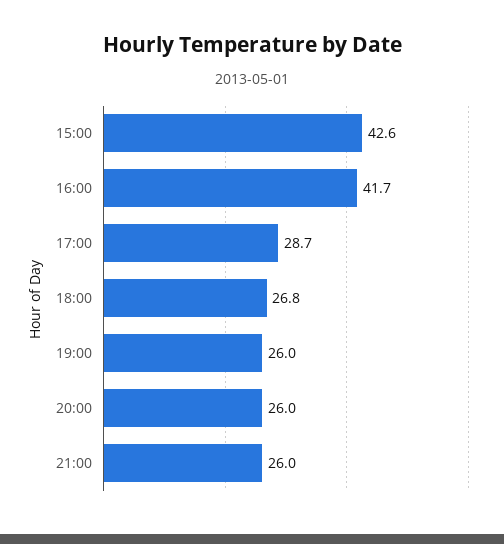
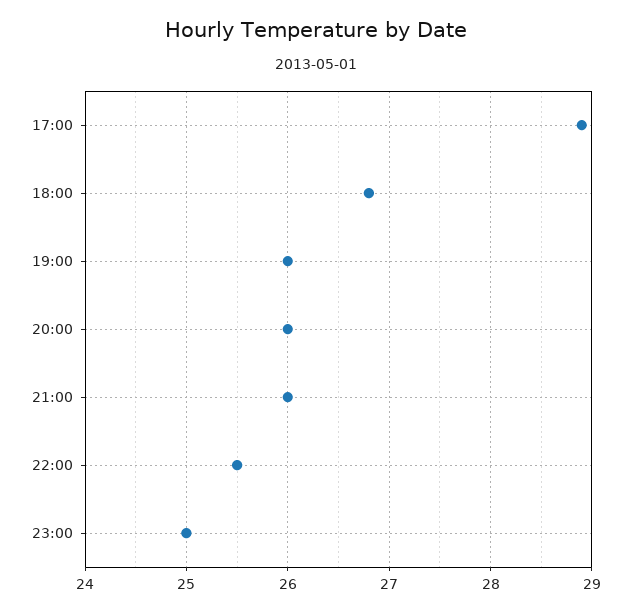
15:00: 42.6 -> none
16:00: 41.7 -> none
17:00: 28.7 -> 28.9
22:00: none -> 25.5
23:00: none -> 25

